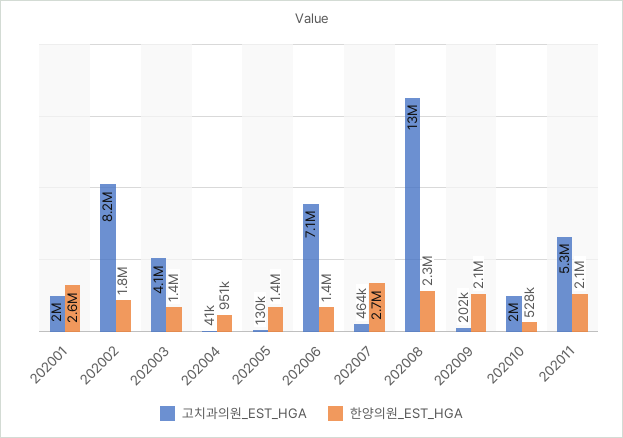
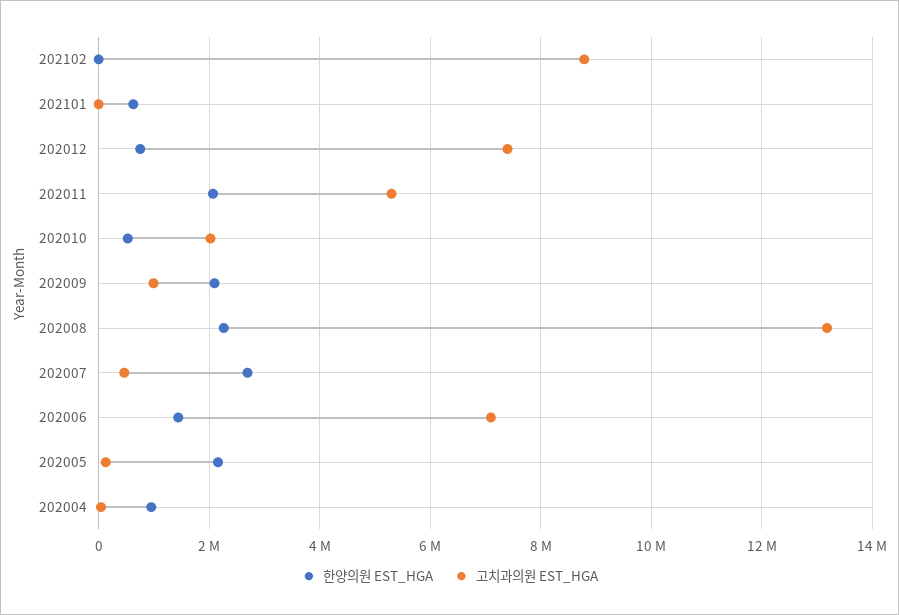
고치과의원_EST_HGA, 202001: 2000000 -> none
한양의원_EST_HGA, 202001: 2600000 -> none
고치과의원_EST_HGA, 202002: 8200000 -> none
한양의원_EST_HGA, 202002: 1800000 -> none
고치과의원_EST_HGA, 202003: 4100000 -> none
한양의원_EST_HGA, 202003: 1400000 -> none
한양의원_EST_HGA, 202005: 1400000 -> 2200000
고치과의원_EST_HGA, 202009: 202000 -> 1000000
한양의원_EST_HGA, 202102: none -> 0
고치과의원_EST_HGA, 202102: none -> 8800000
한양의원_EST_HGA, 202101: none -> 600000
고치과의원_EST_HGA, 202101: none -> 0
한양의원_EST_HGA, 202012: none -> 800000
고치과의원_EST_HGA, 202012: none -> 7400000

